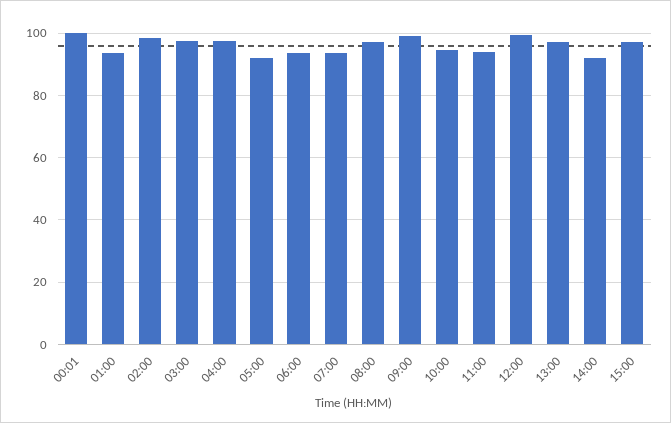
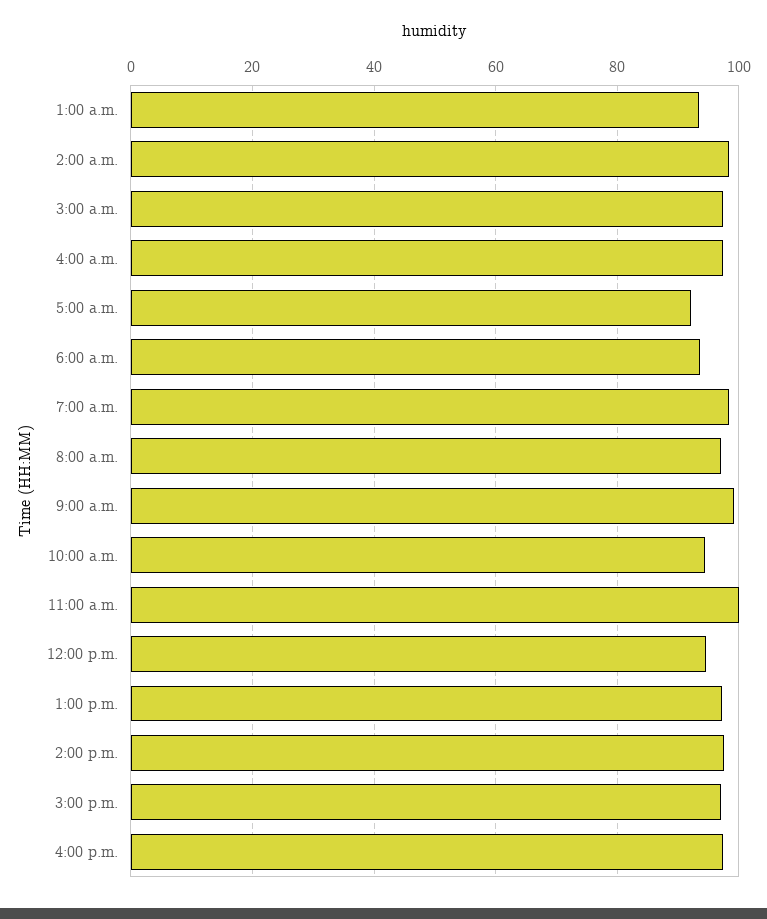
00:01: 100 -> none
07:00: 94 -> 98
11:00: 94 -> 100
12:00: 100 -> 94
14:00: 92 -> 98
4:00 p.m.: none -> 98

